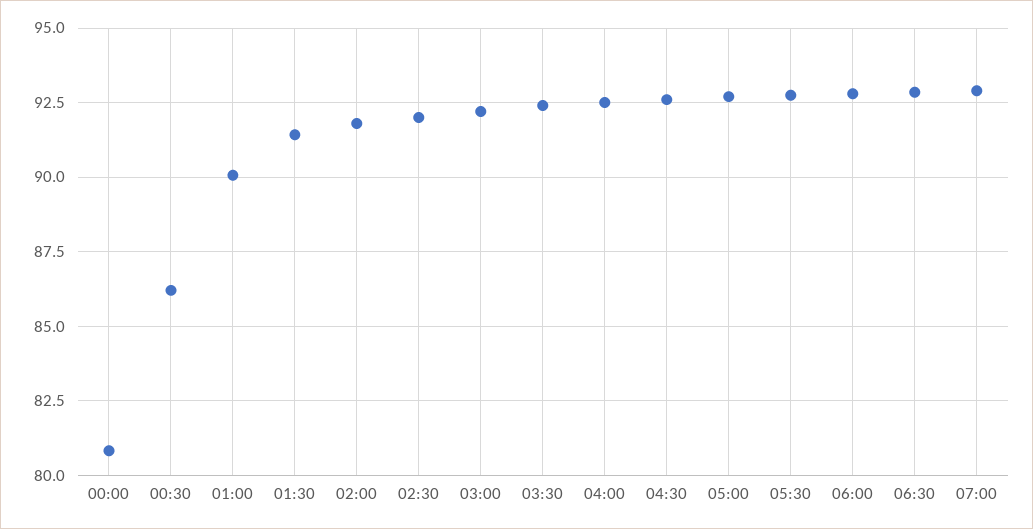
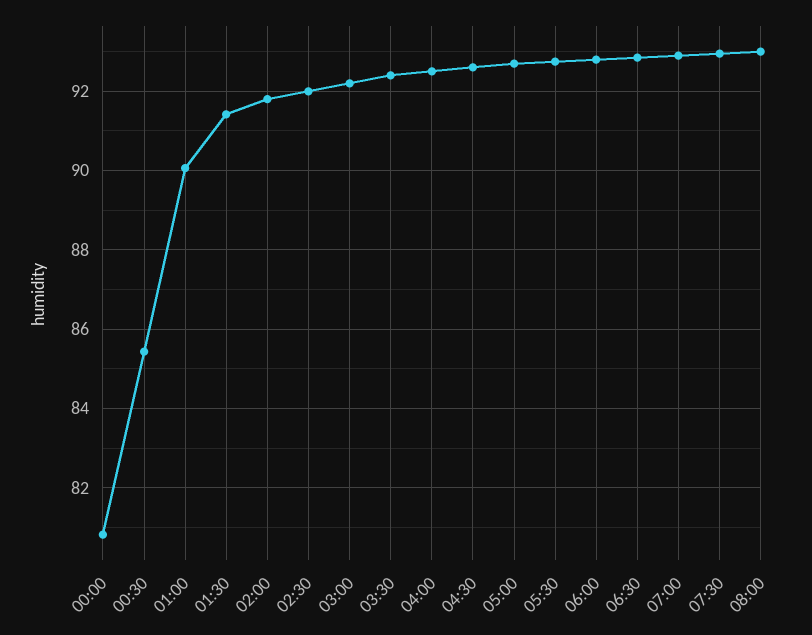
00:30: 86.25 -> 85.4
07:30: none -> 93
08:00: none -> 93

